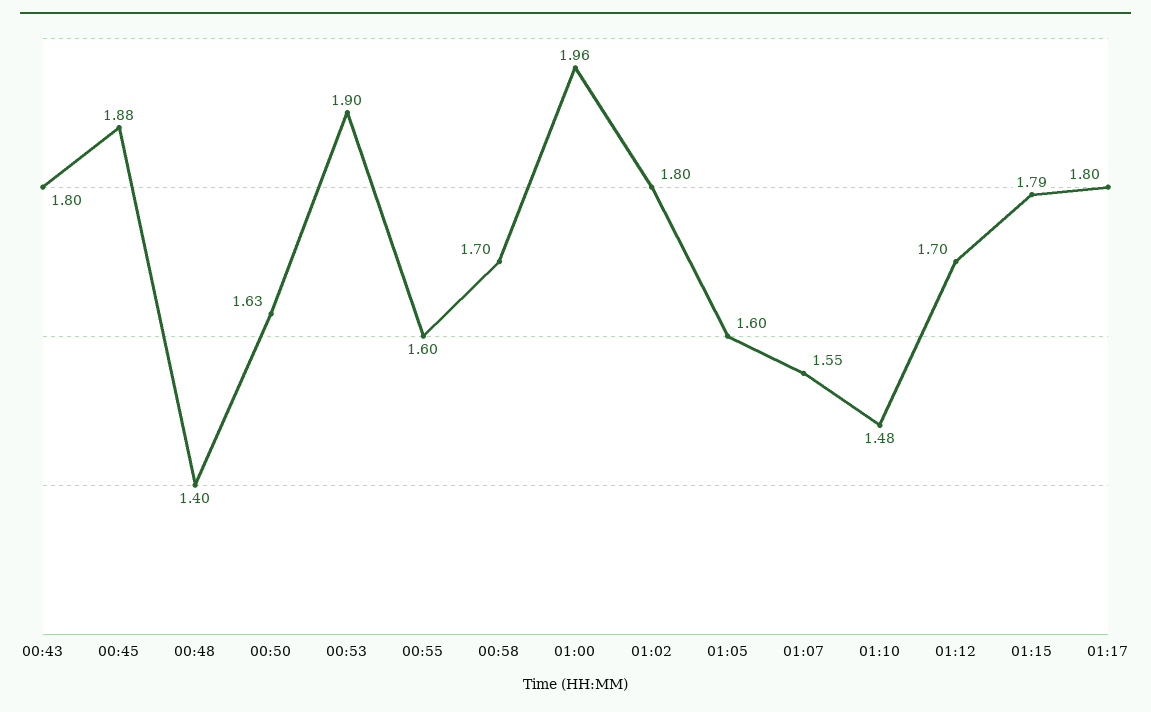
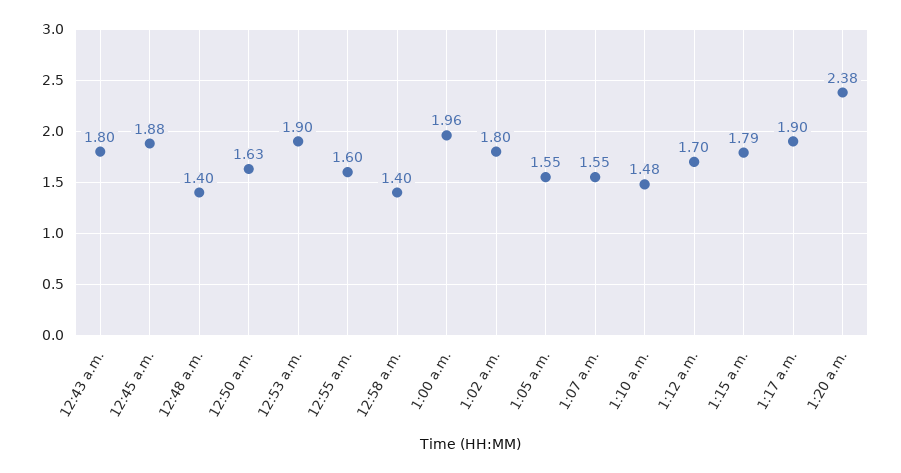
00:58: 1.7 -> 1.4
01:05: 1.6 -> 1.55
01:17: 1.8 -> 1.9
1:20 a.m.: none -> 2.38

